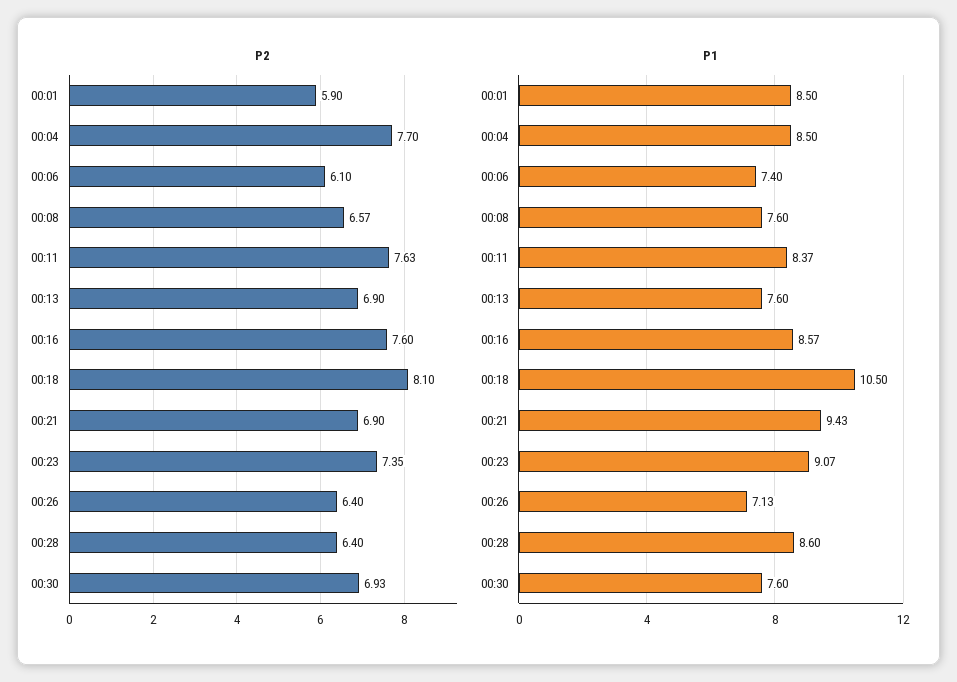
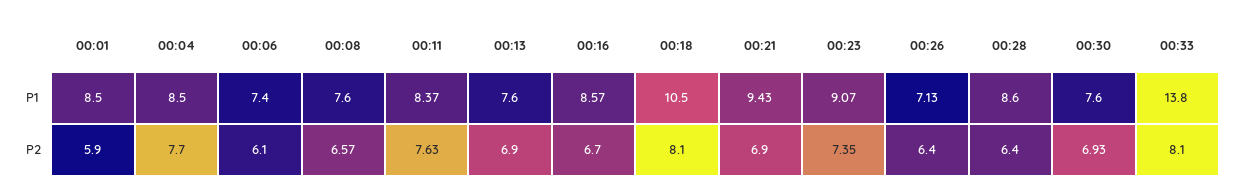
P2, 00:16: 7.6 -> 6.7
P1, 00:33: none -> 13.8
P2, 00:33: none -> 8.1

